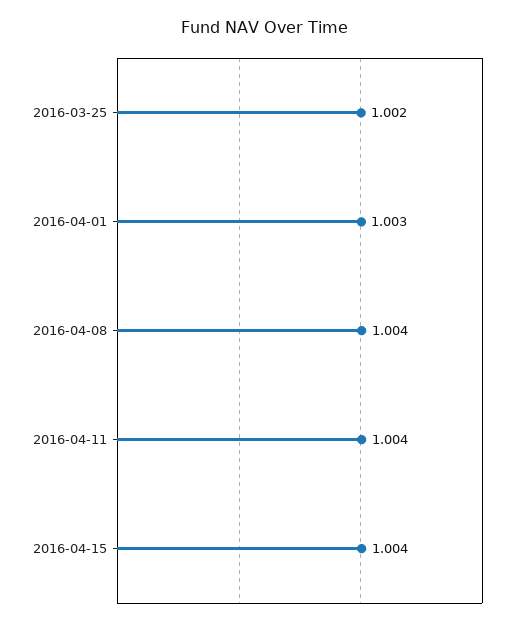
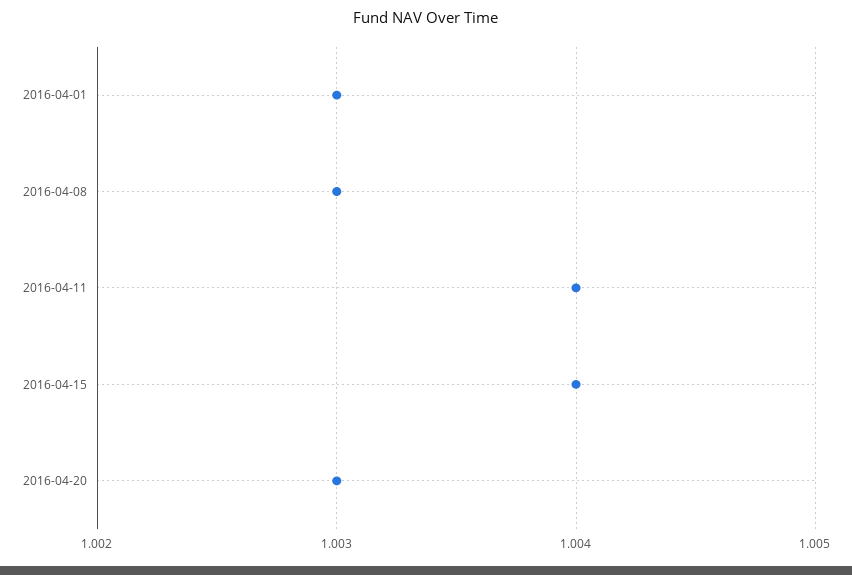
2016-03-25: 1.002 -> none
2016-04-08: 1.004 -> 1.003
2016-04-20: none -> 1.003

